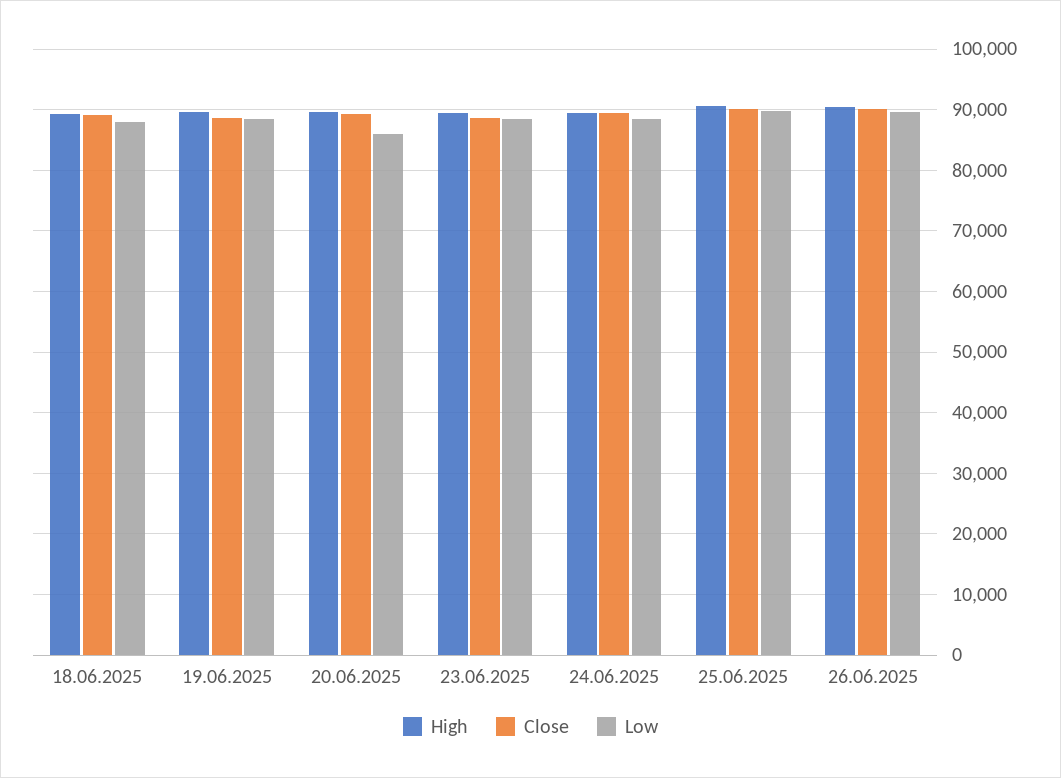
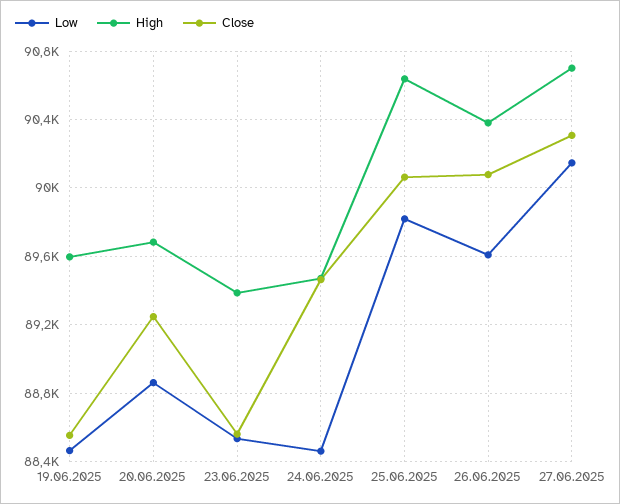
High, 18.06.2025: 89000 -> none
Close, 18.06.2025: 89000 -> none
Low, 18.06.2025: 88000 -> none
Low, 20.06.2025: 86000 -> 88850
Low, 27.06.2025: none -> 90150
High, 27.06.2025: none -> 90700
Close, 27.06.2025: none -> 90300

